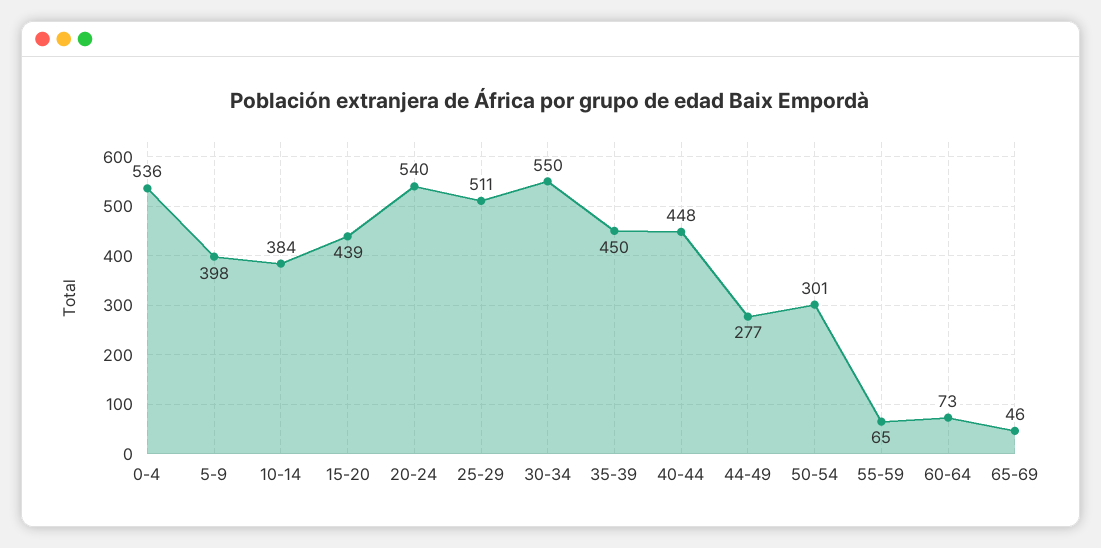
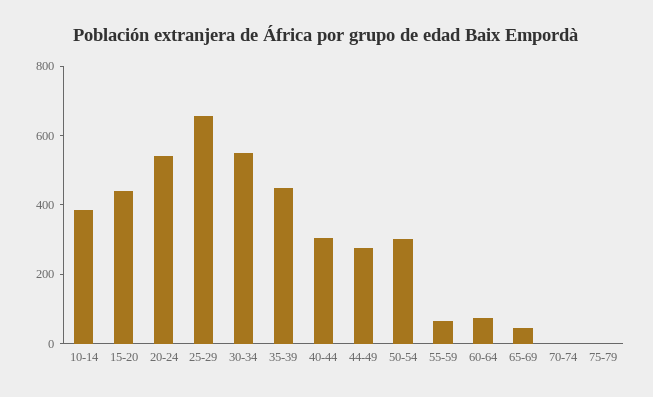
0-4: 536 -> none
5-9: 398 -> none
25-29: 511 -> 650
40-44: 448 -> 300
70-74: none -> 0
75-79: none -> 0

